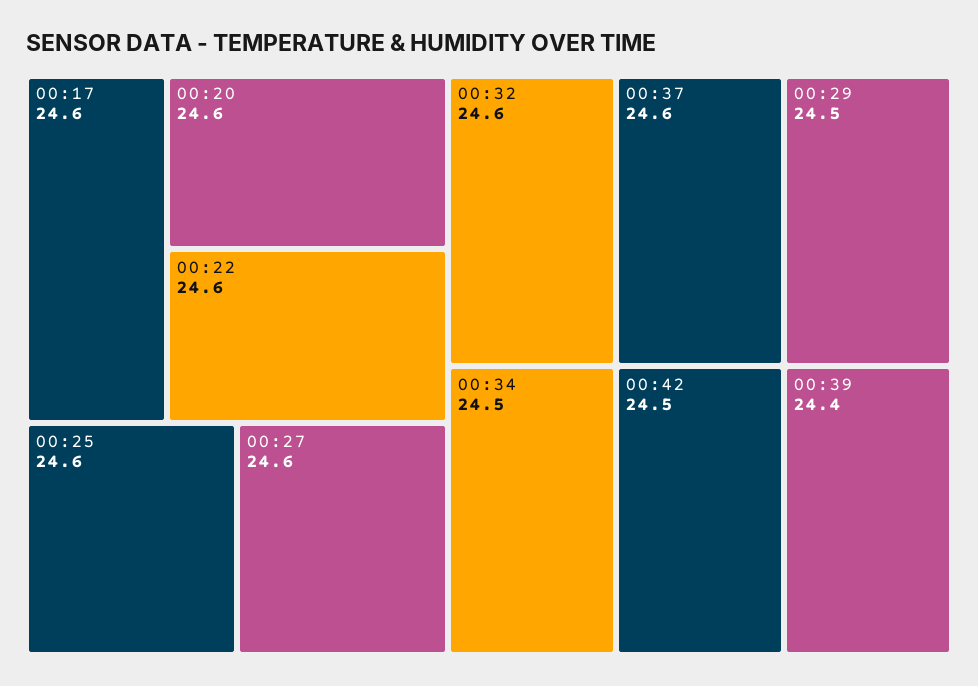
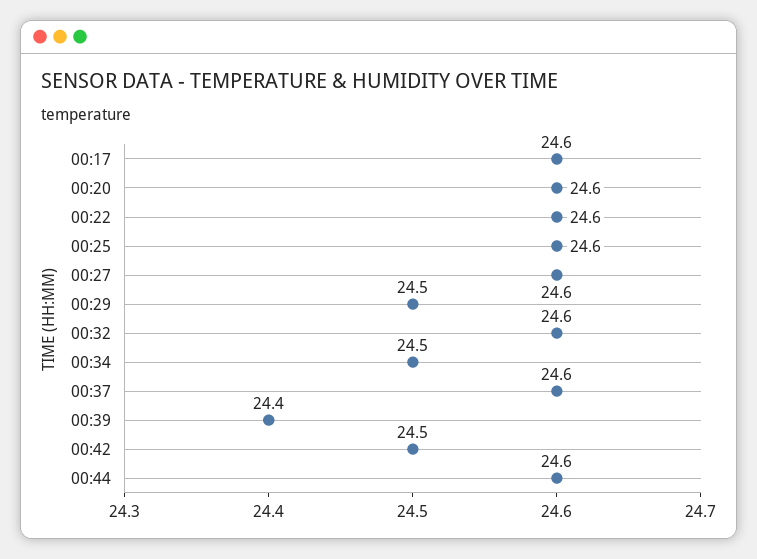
00:44: none -> 24.6

